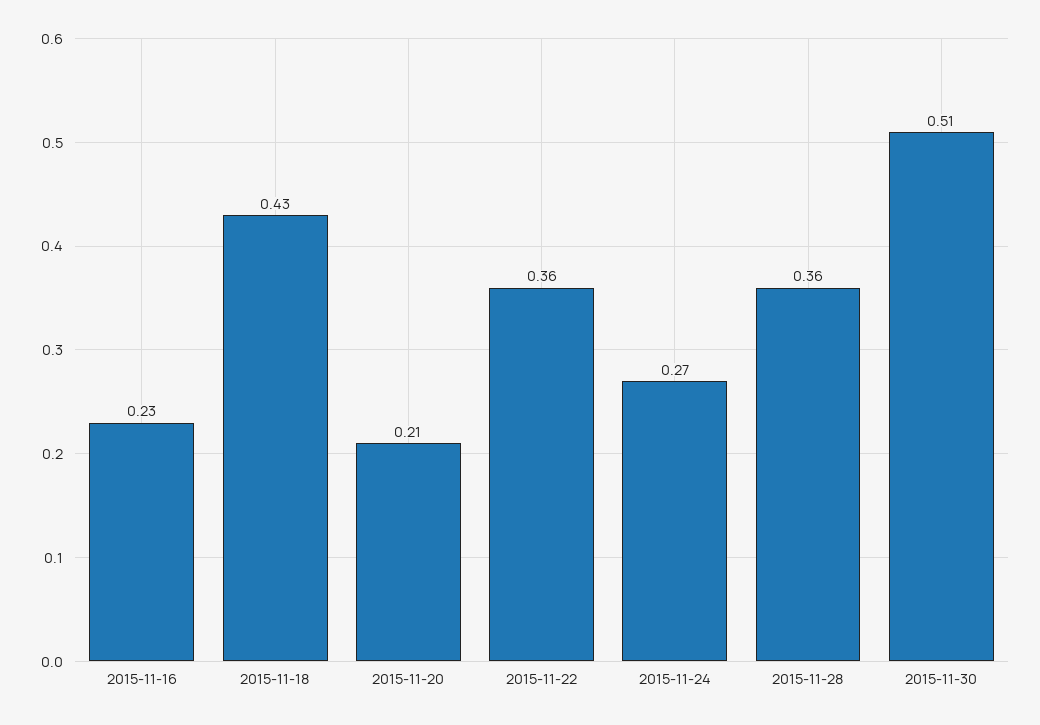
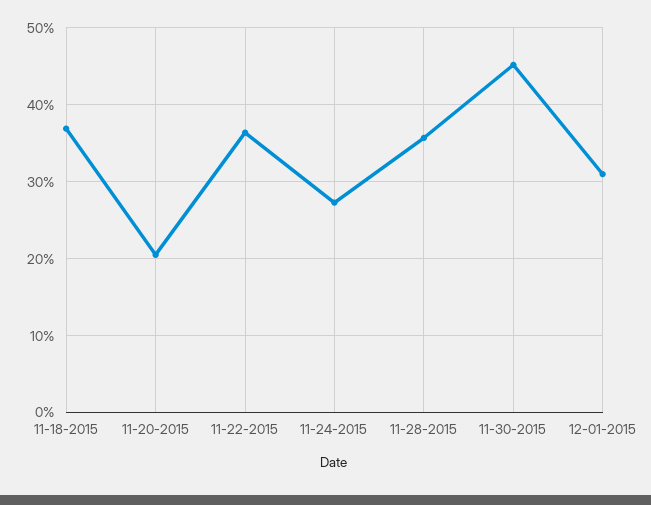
2015-11-16: 0.23 -> none
2015-11-18: 0.43 -> 0.37
2015-11-30: 0.51 -> 0.45
12-01-2015: none -> 0.31

